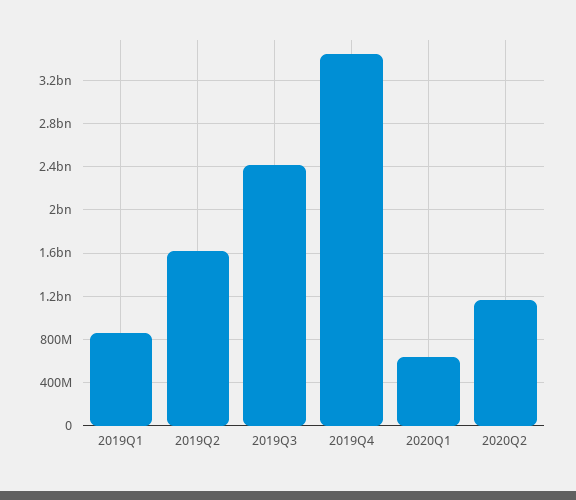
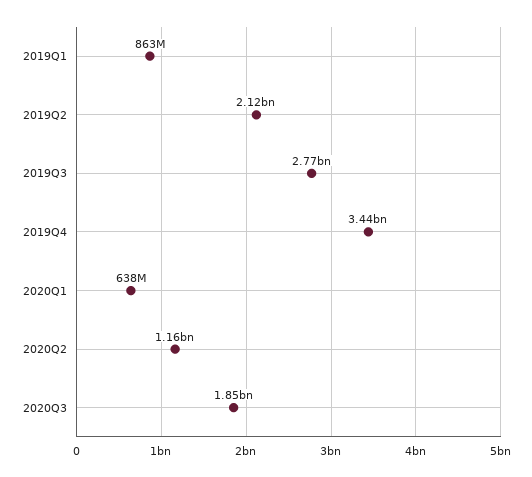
2019Q2: 1600000000 -> 2120000000
2019Q3: 2400000000 -> 2770000000
2020Q3: none -> 1850000000

